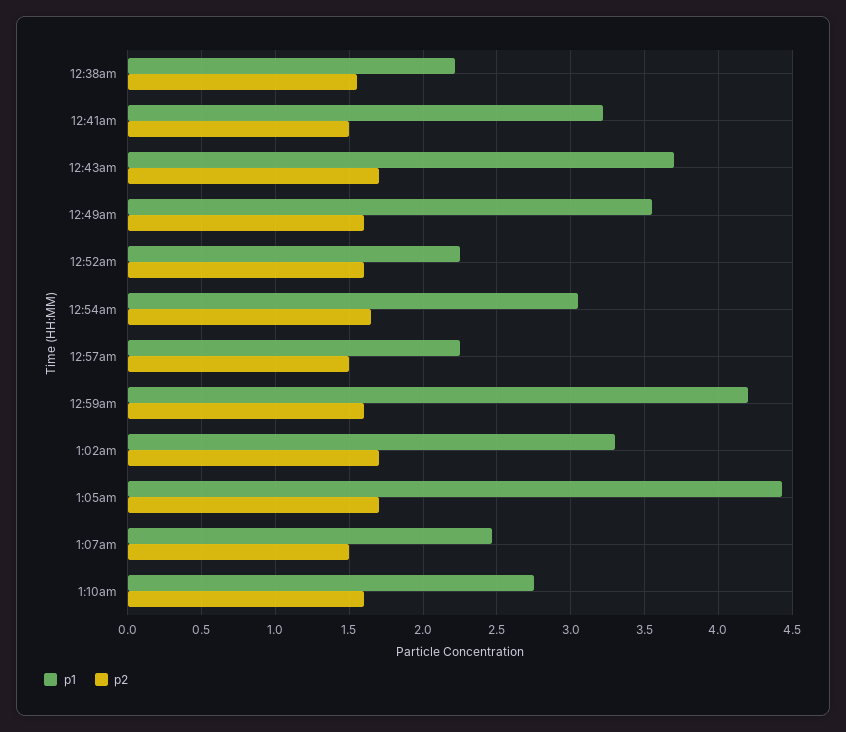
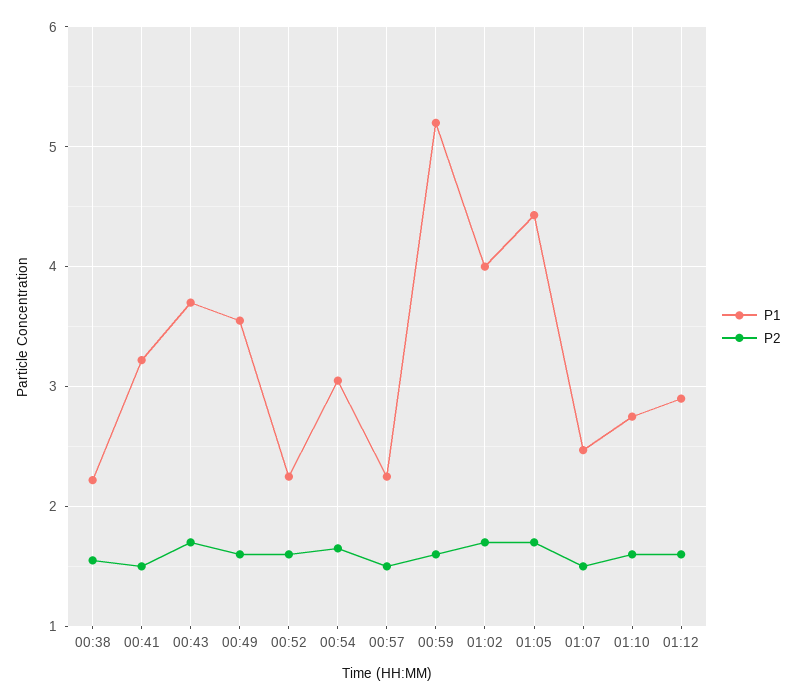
p1, 12:59am: 4.2 -> 5.2
p1, 1:02am: 3.3 -> 4
p1, 01:12: none -> 2.9
p2, 01:12: none -> 1.6

